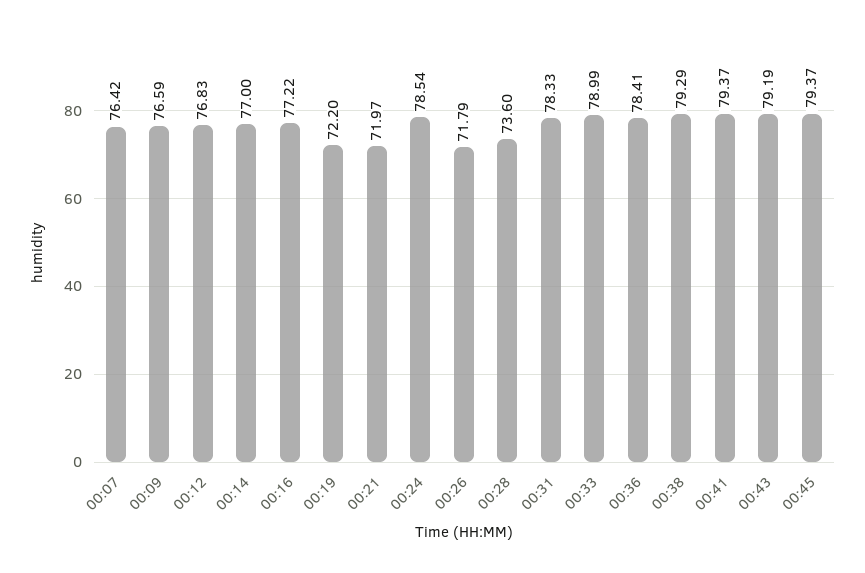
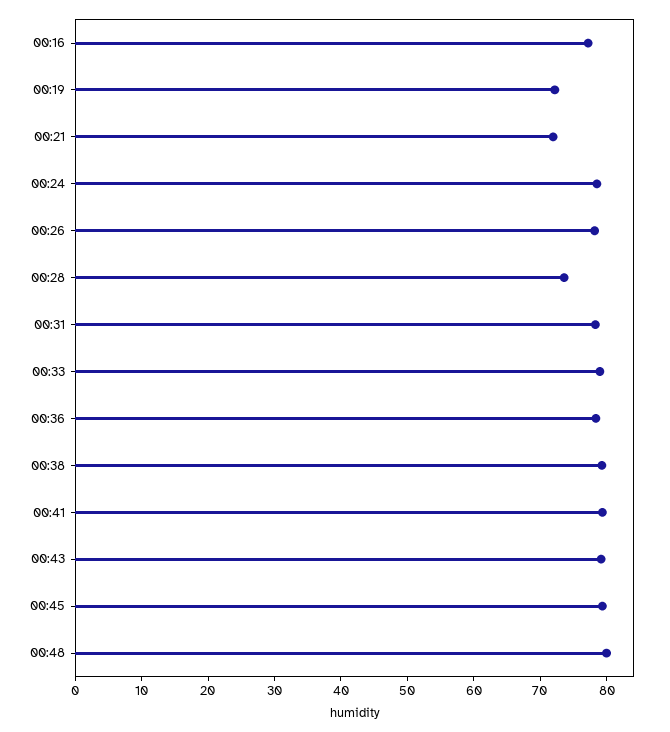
00:07: 76.42 -> none
00:09: 76.59 -> none
00:12: 76.83 -> none
00:14: 77 -> none
00:26: 71.79 -> 78
00:48: none -> 80

